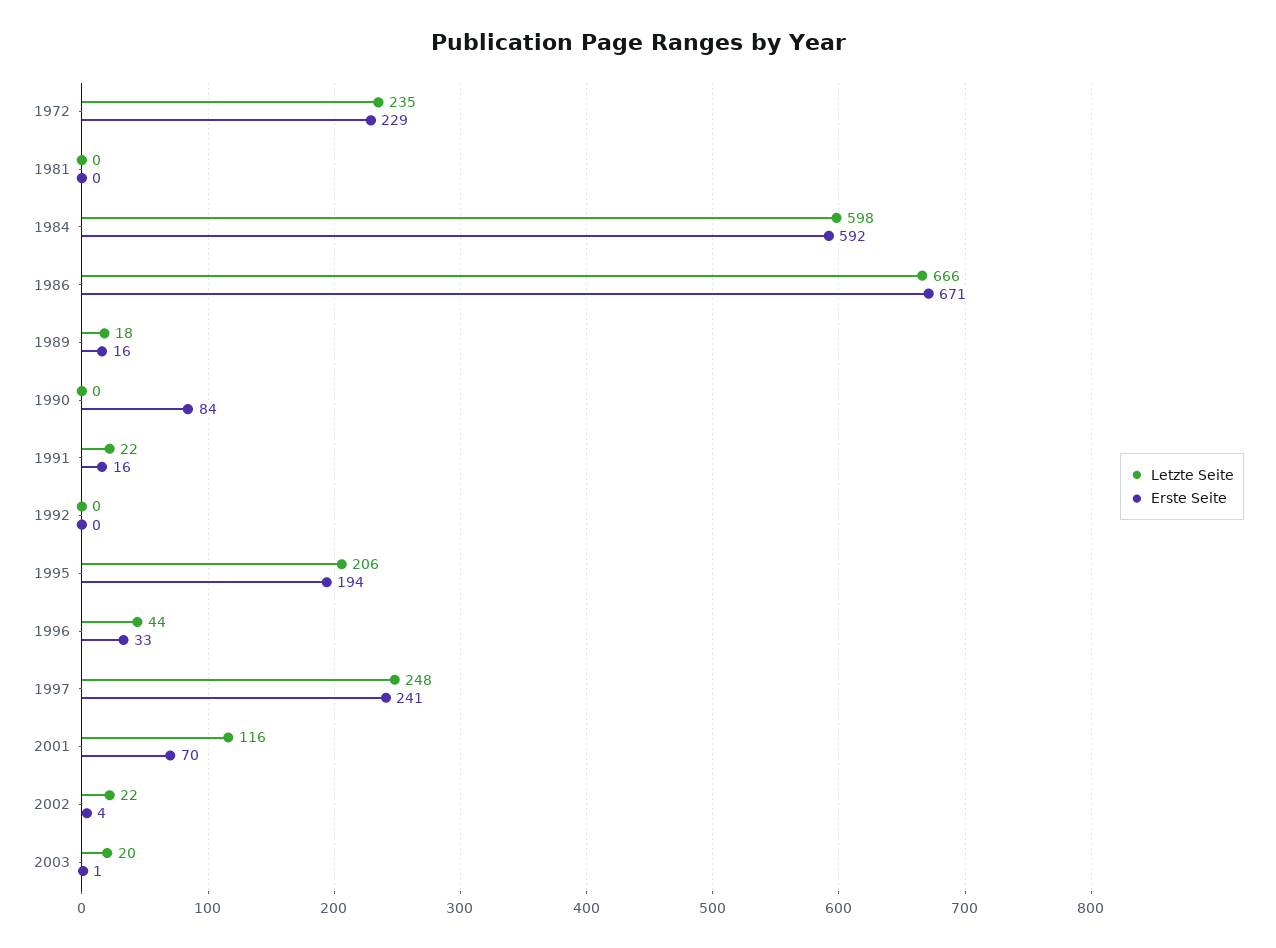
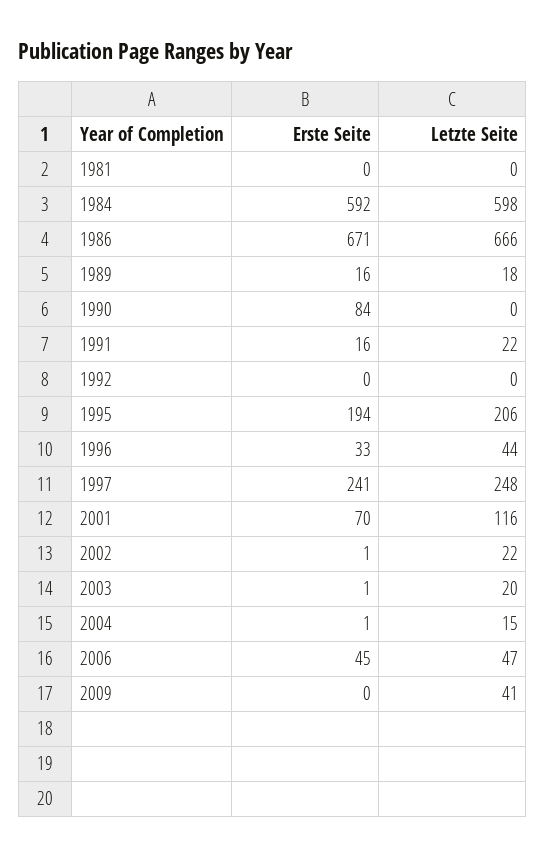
Letzte Seite, 1972: 235 -> none
Erste Seite, 1972: 229 -> none
Erste Seite, 2002: 4 -> 1
Erste Seite, 2004: none -> 1
Letzte Seite, 2004: none -> 15
Erste Seite, 2006: none -> 45
Letzte Seite, 2006: none -> 47
Erste Seite, 2009: none -> 0
Letzte Seite, 2009: none -> 41

